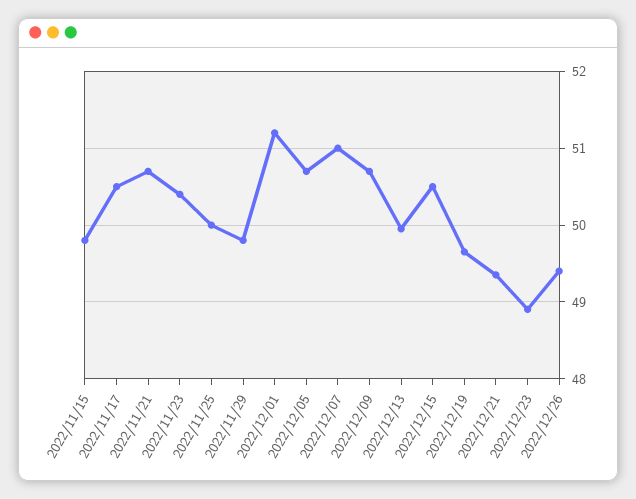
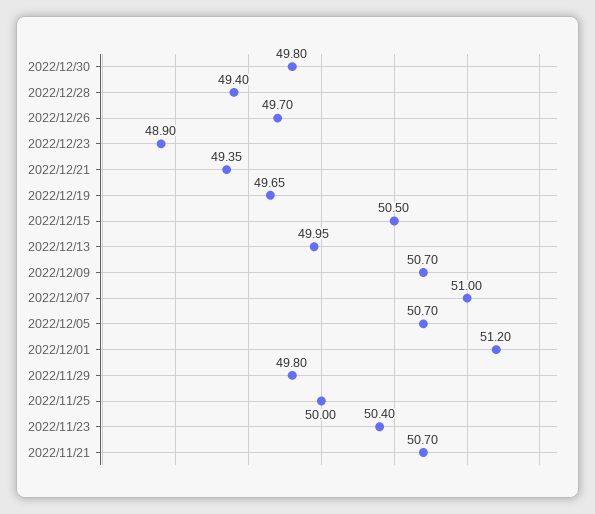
2022/11/15: 49.8 -> none
2022/11/17: 50.5 -> none
2022/12/26: 49.4 -> 49.7
2022/12/30: none -> 49.8
2022/12/28: none -> 49.4

